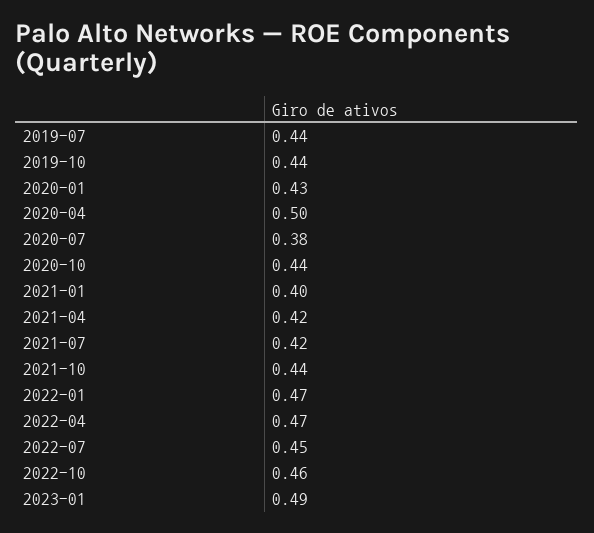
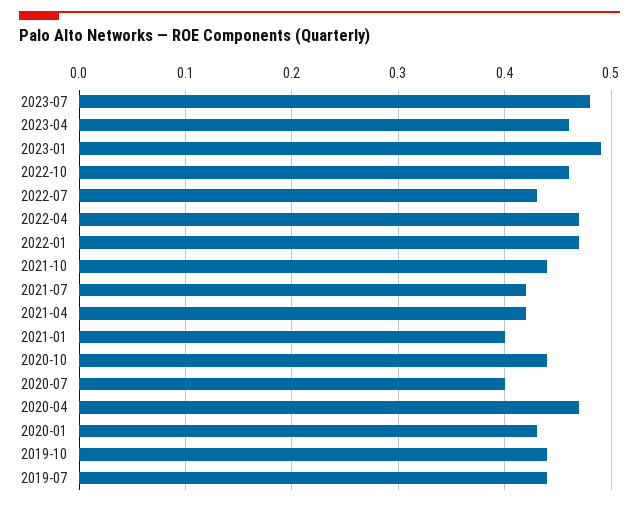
2020-04: 0.5 -> 0.47
2020-07: 0.38 -> 0.4
2022-07: 0.45 -> 0.43
2023-07: none -> 0.48
2023-04: none -> 0.46

